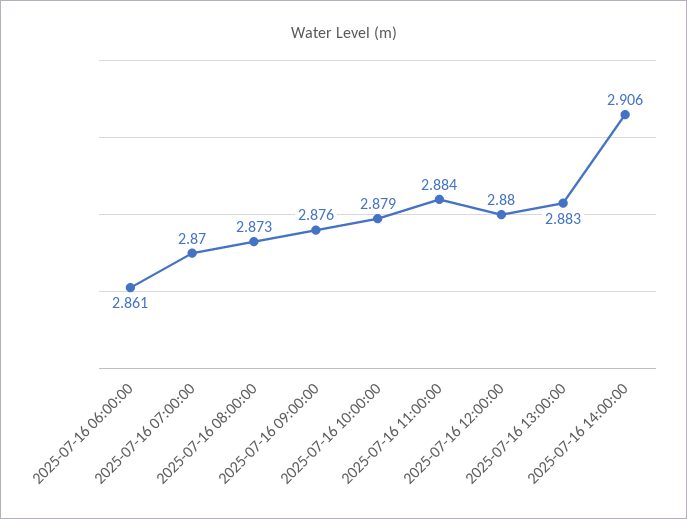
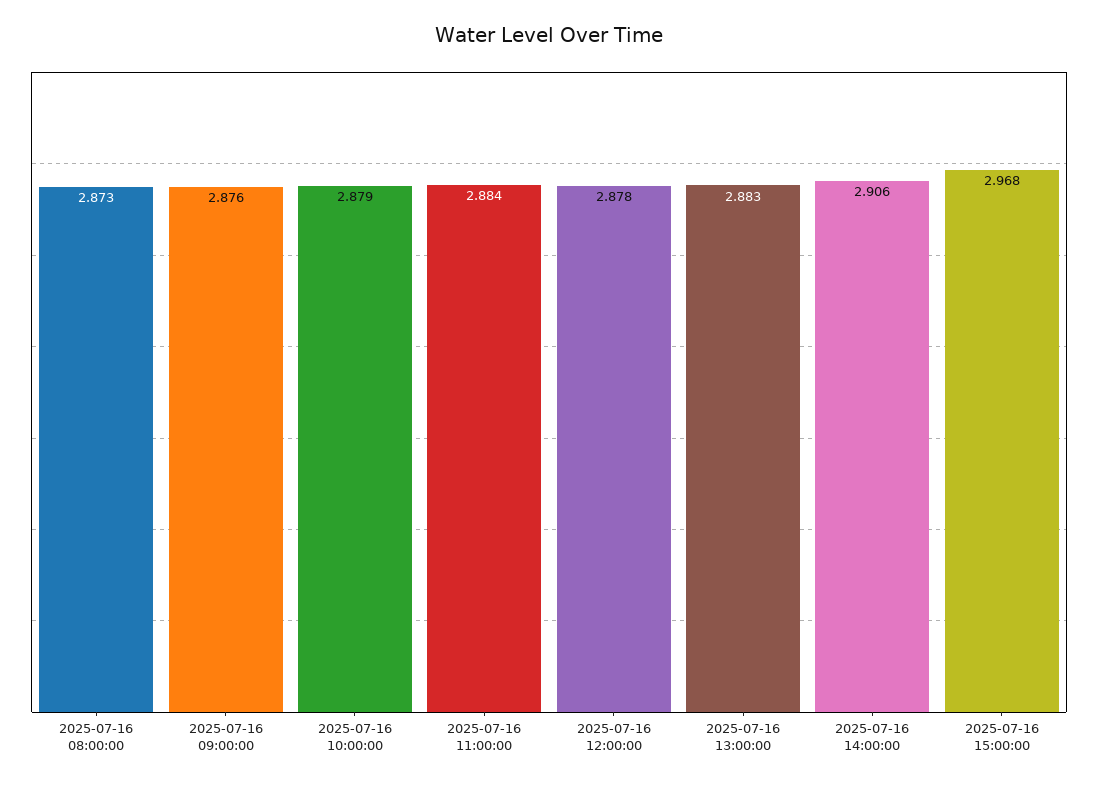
2025-07-16 06:00:00: 2.861 -> none
2025-07-16 07:00:00: 2.87 -> none
2025-07-16 12:00:00: 2.88 -> 2.878
2025-07-16 15:00:00: none -> 2.968

